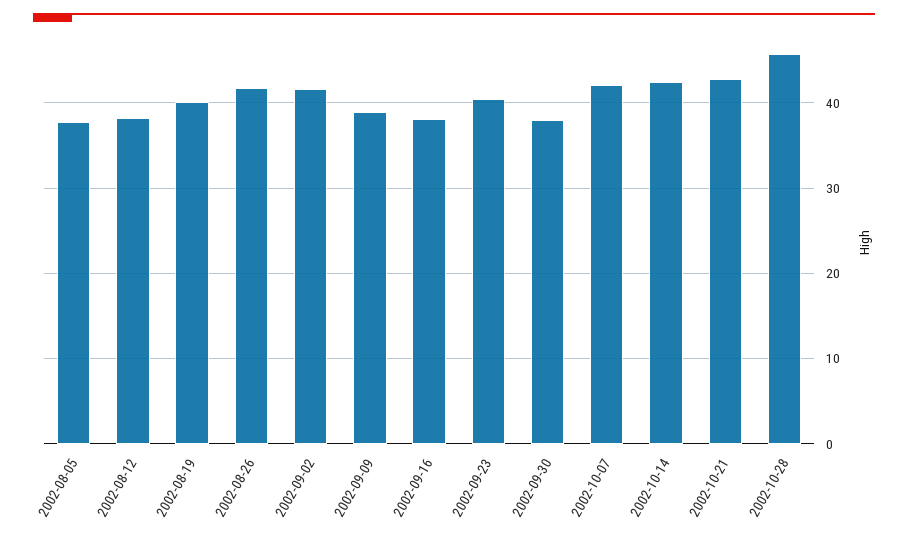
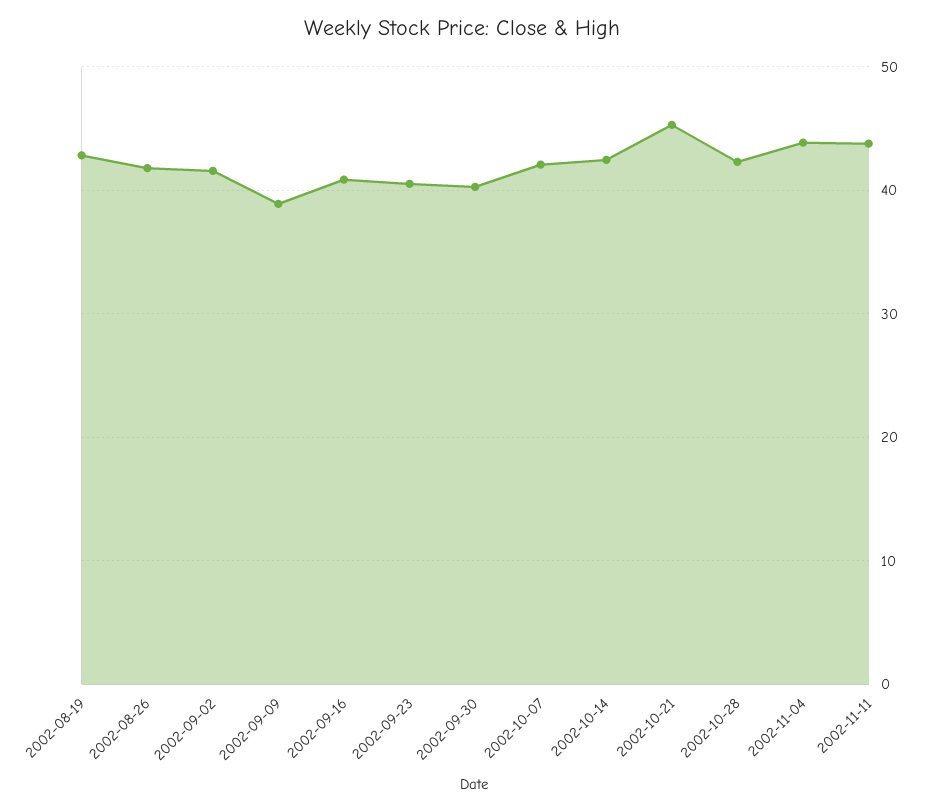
2002-08-05: 38 -> none
2002-08-12: 38 -> none
2002-08-19: 40 -> 43
2002-09-16: 38 -> 41
2002-09-30: 38 -> 40
2002-10-21: 43 -> 45
2002-10-28: 46 -> 42
2002-11-04: none -> 44
2002-11-11: none -> 44

